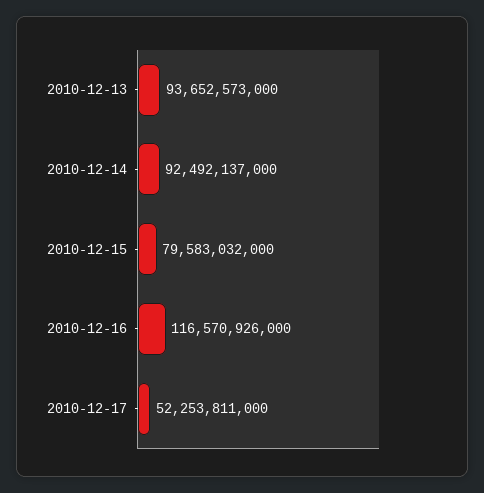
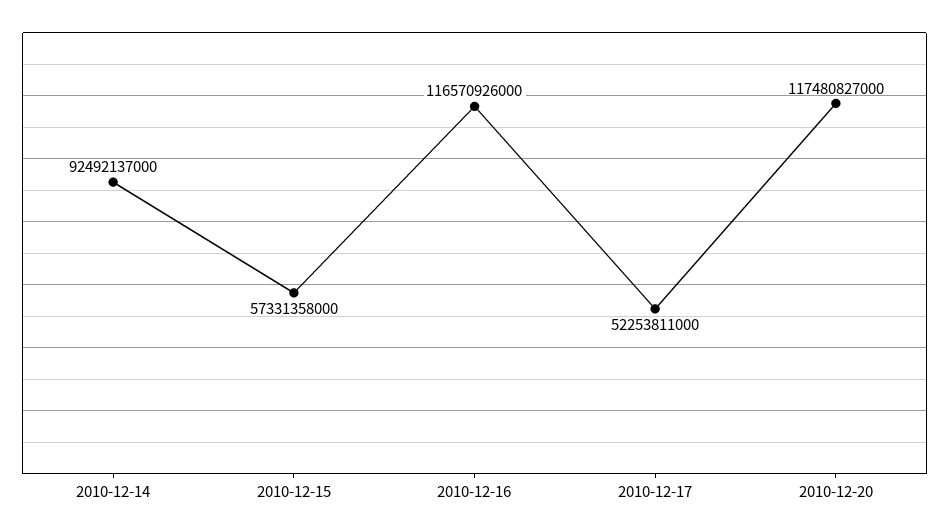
2010-12-13: 93652573000 -> none
2010-12-15: 79583032000 -> 57331358000
2010-12-20: none -> 117480827000

